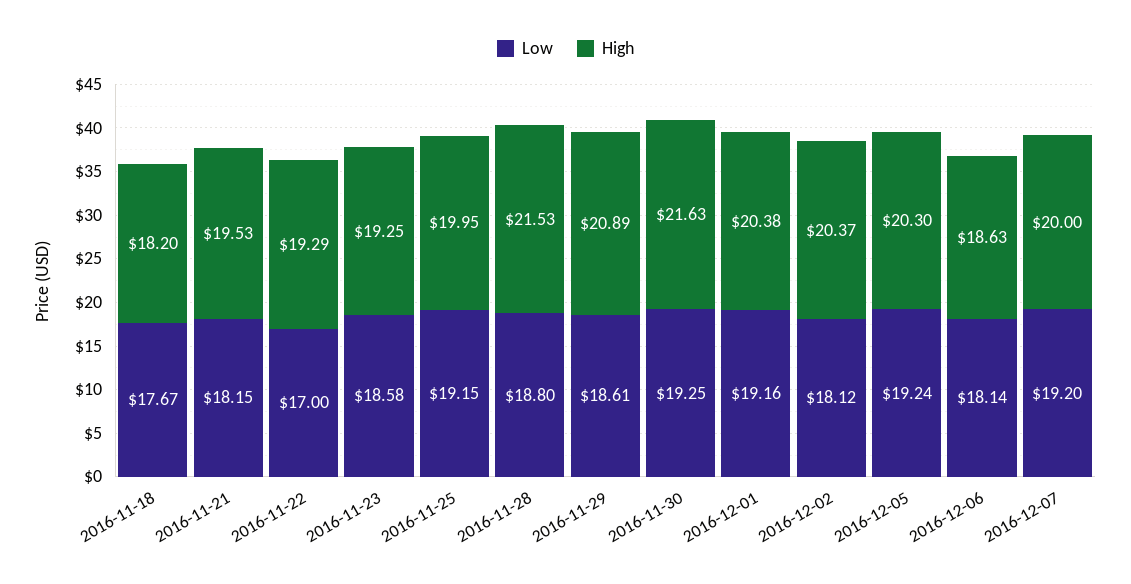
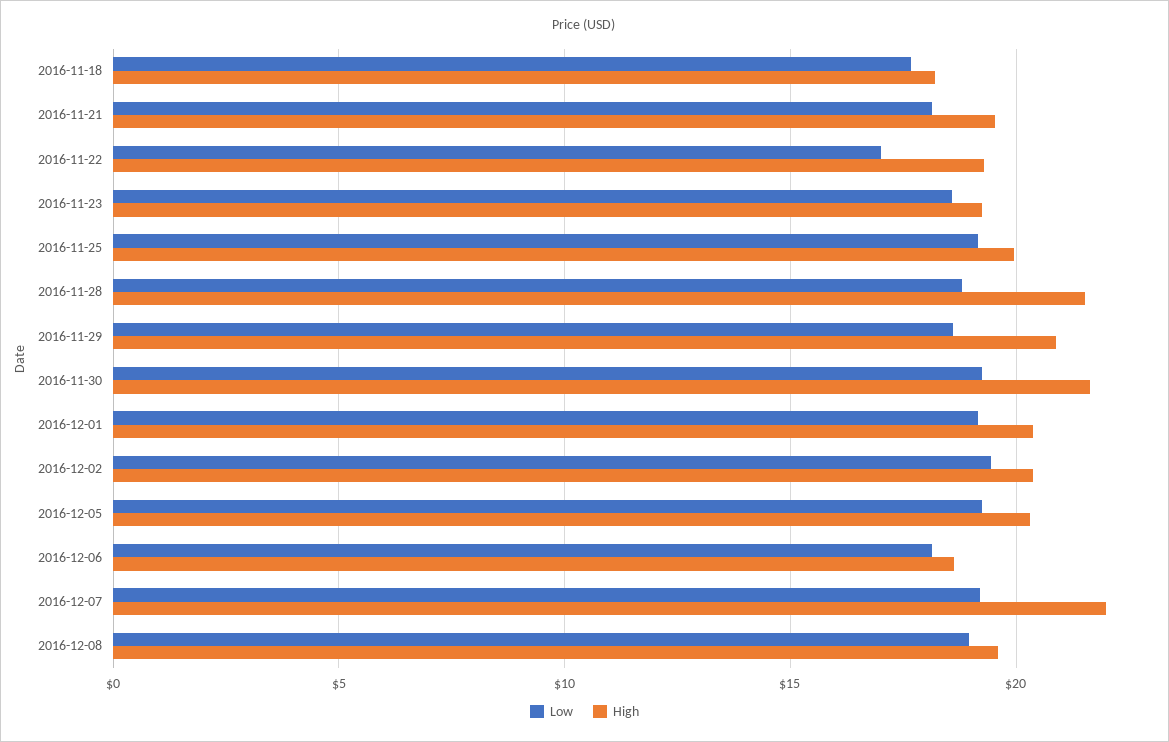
Low, 2016-12-02: 18.12 -> 19.5
High, 2016-12-07: 20 -> 22
Low, 2016-12-08: none -> 19
High, 2016-12-08: none -> 19.5

